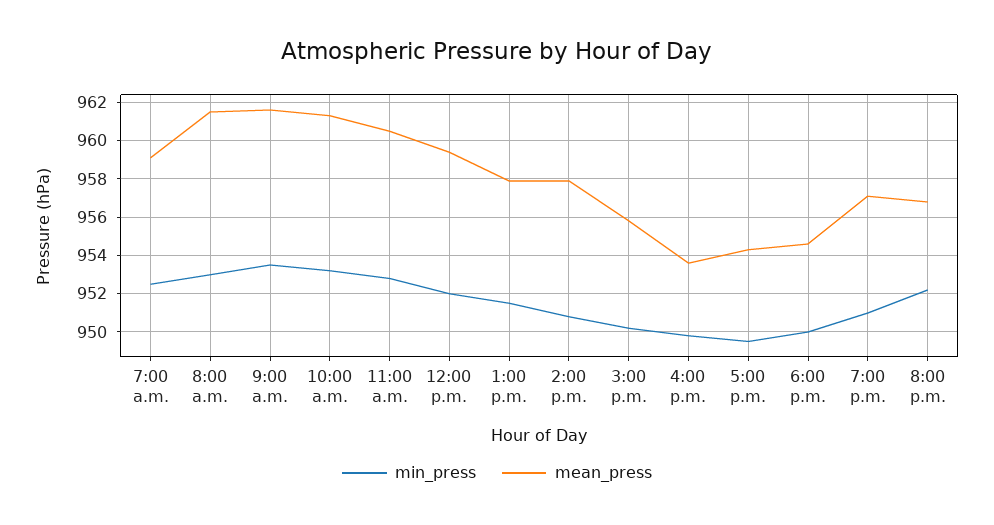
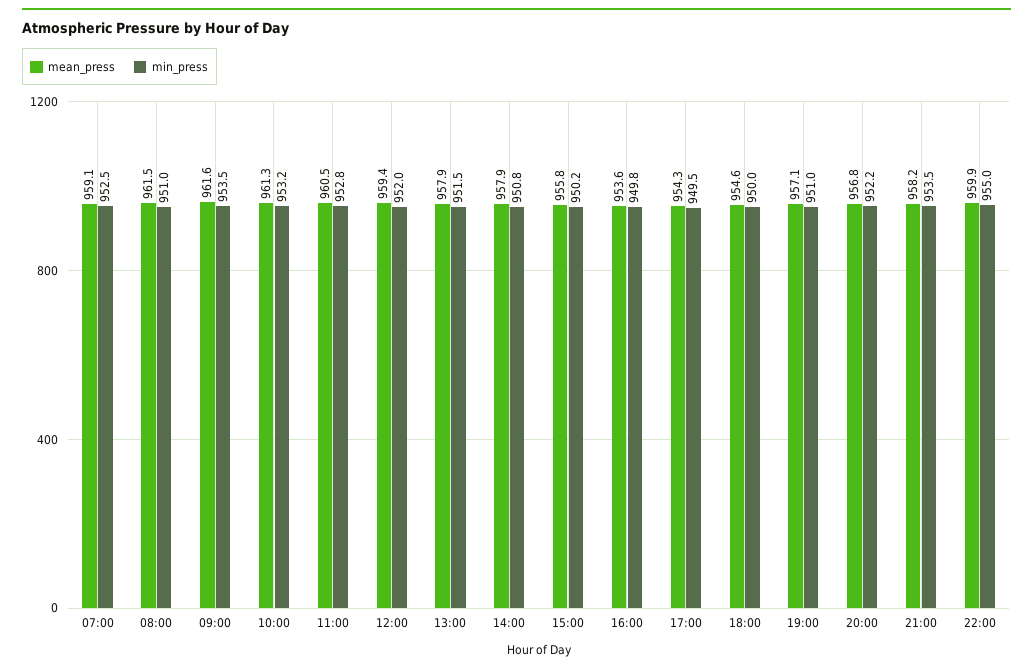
min_press, 8:00 a.m.: 953 -> 951
mean_press, 21:00: none -> 958.2
min_press, 21:00: none -> 953.5
mean_press, 22:00: none -> 959.9
min_press, 22:00: none -> 955

